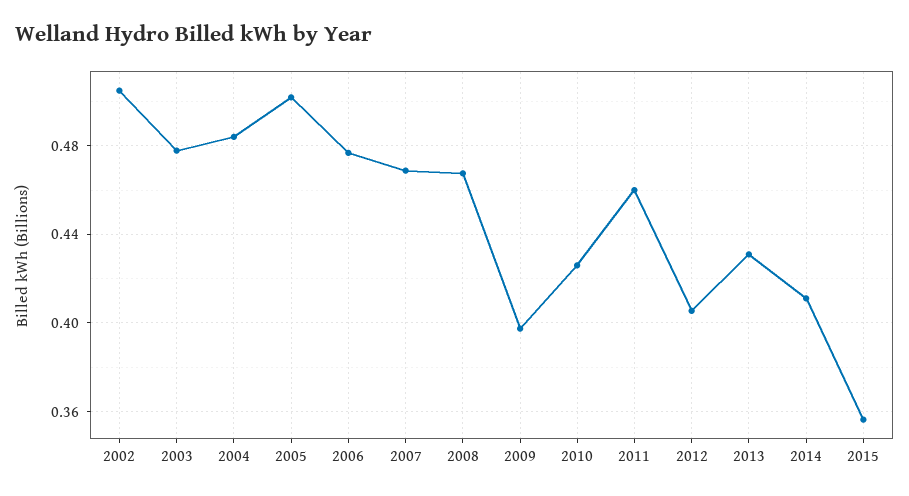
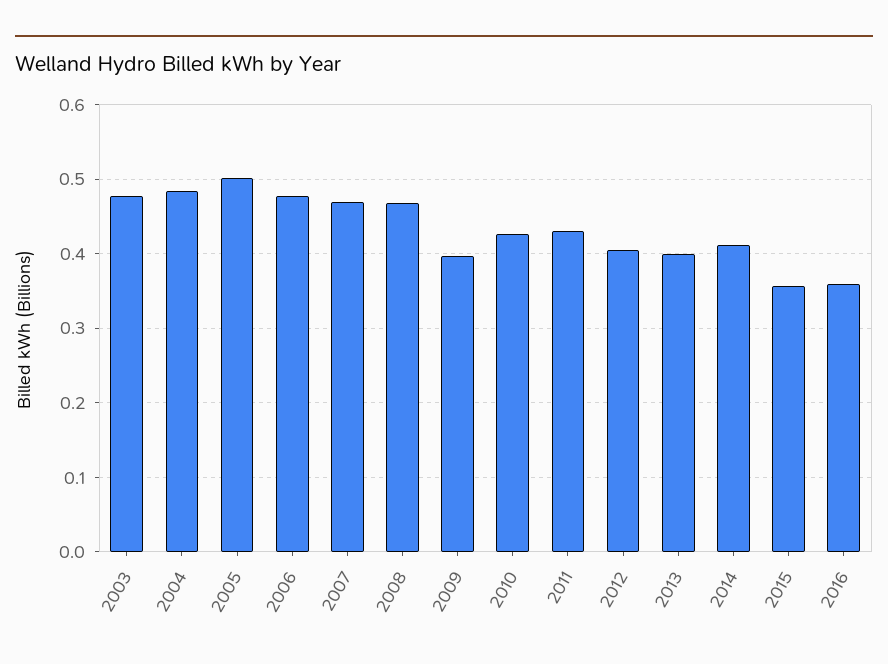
2002: 0.505 -> none
2011: 0.46 -> 0.43
2013: 0.43 -> 0.4
2016: none -> 0.36

